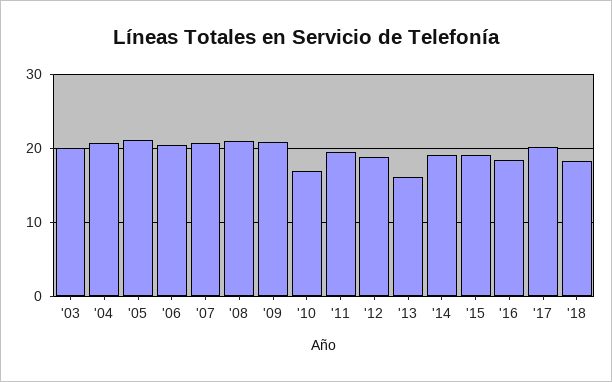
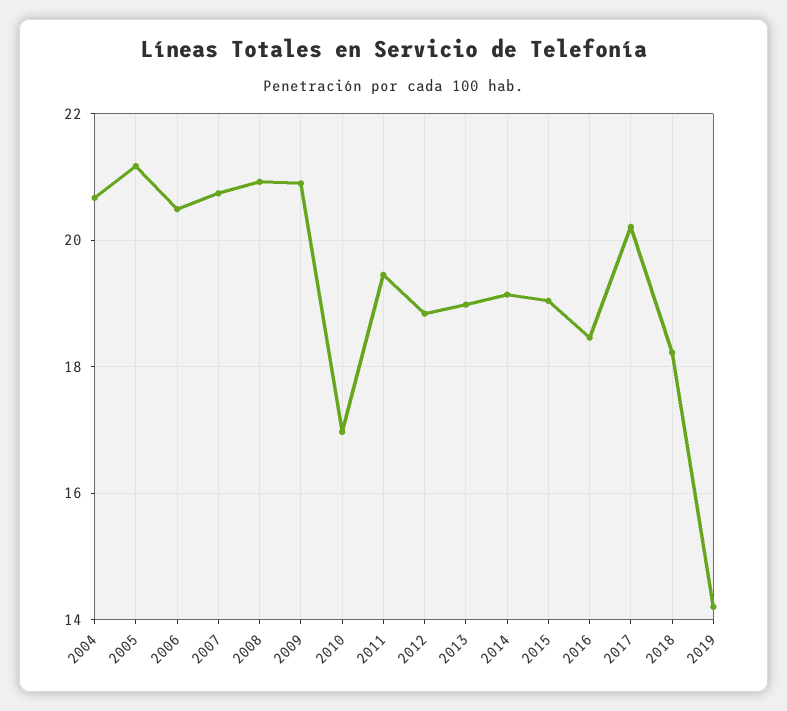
'03: 20 -> none
'13: 16 -> 19
2019: none -> 14.2

